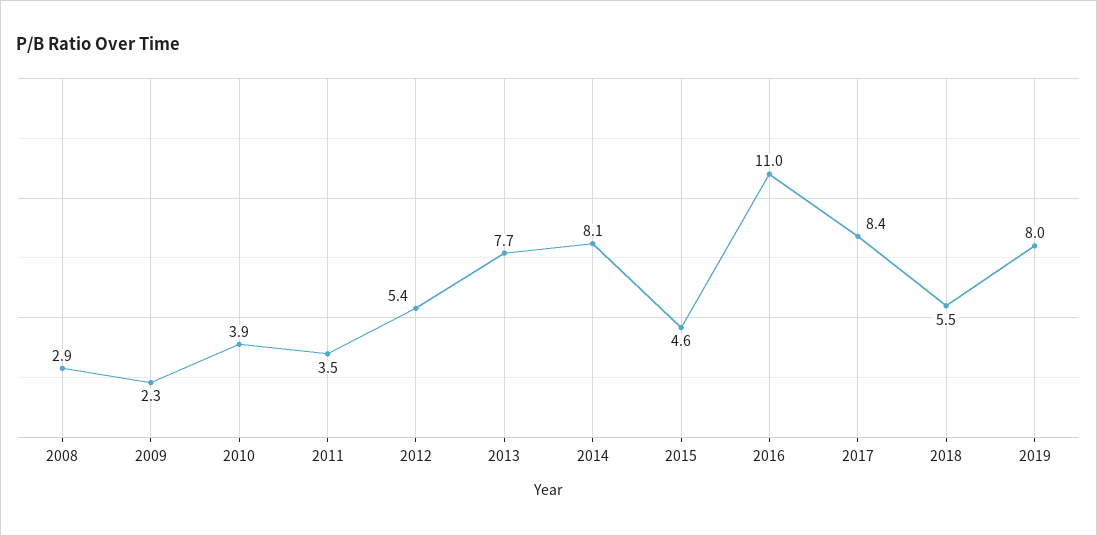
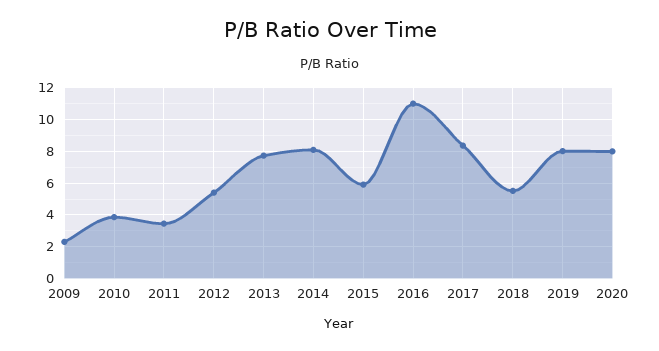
2008: 2.9 -> none
2015: 4.6 -> 6
2020: none -> 8

